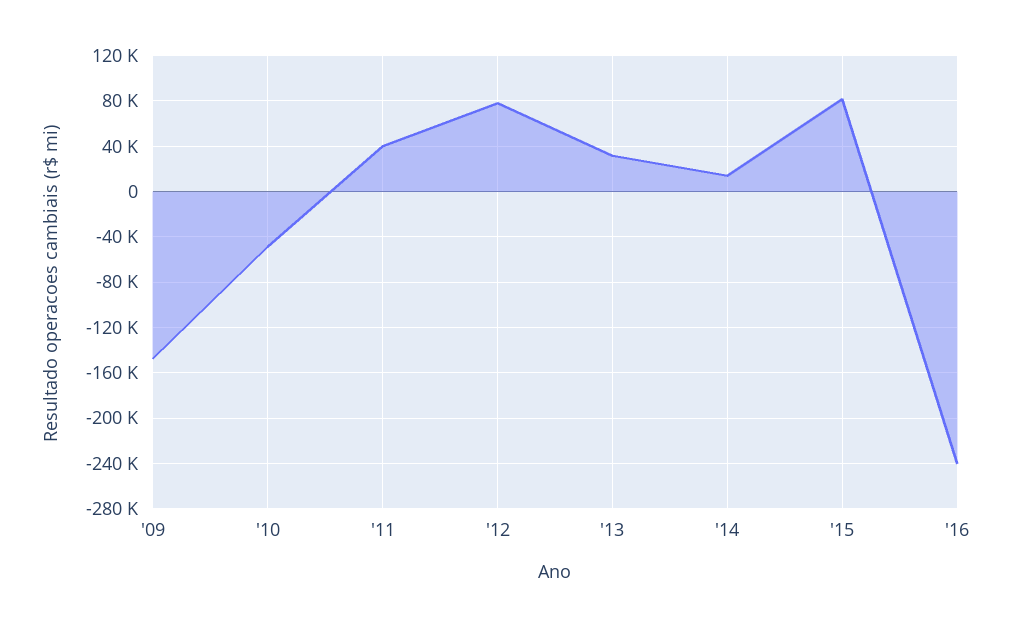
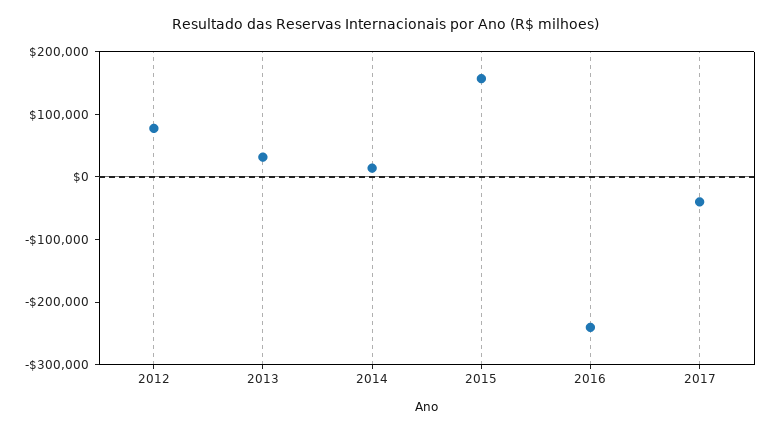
'09: -150000 -> none
'10: -50000 -> none
'11: 40000 -> none
'15: 80000 -> 160000
2017: none -> -40000

